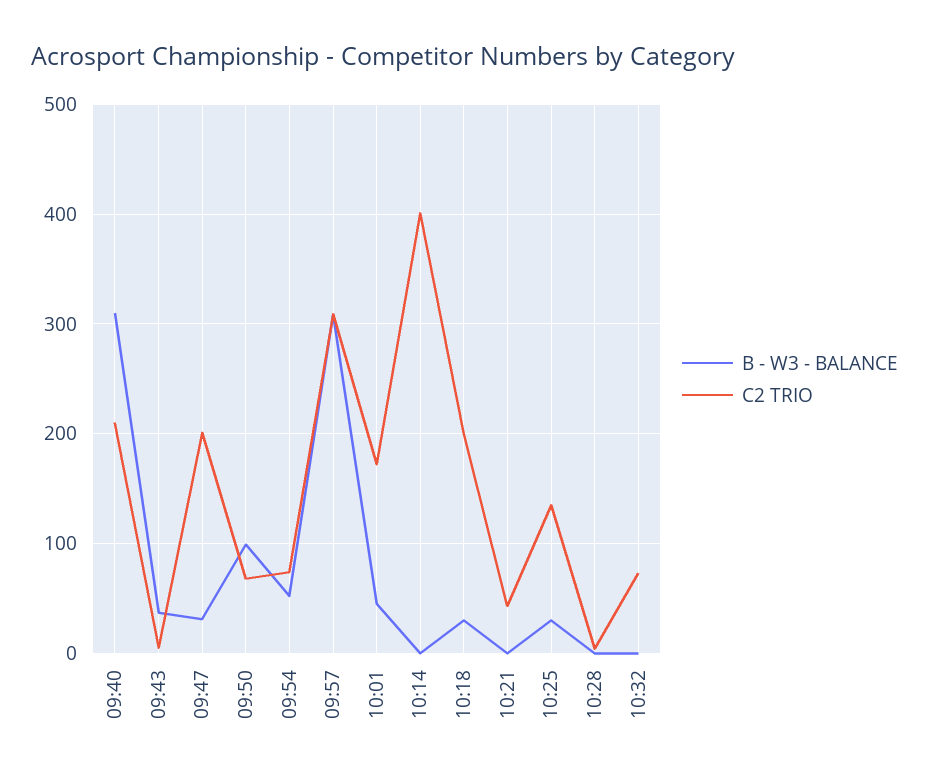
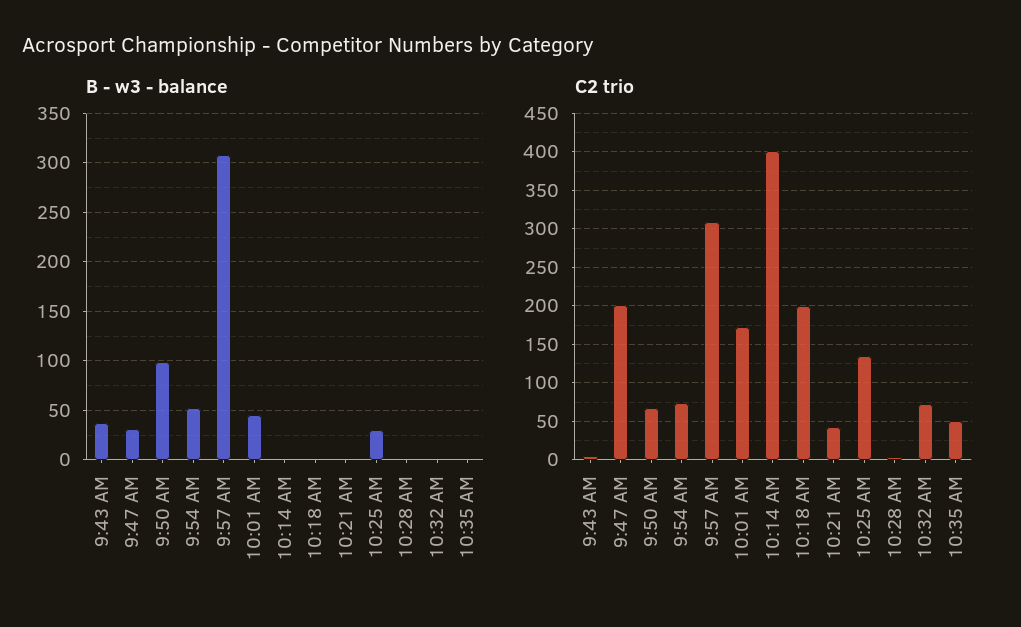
B - W3 - BALANCE, 09:40: 310 -> none
C2 TRIO, 09:40: 210 -> none
B - W3 - BALANCE, 10:18: 30 -> 0
B - W3 - BALANCE, 10:35 AM: none -> 0
C2 TRIO, 10:35 AM: none -> 50

